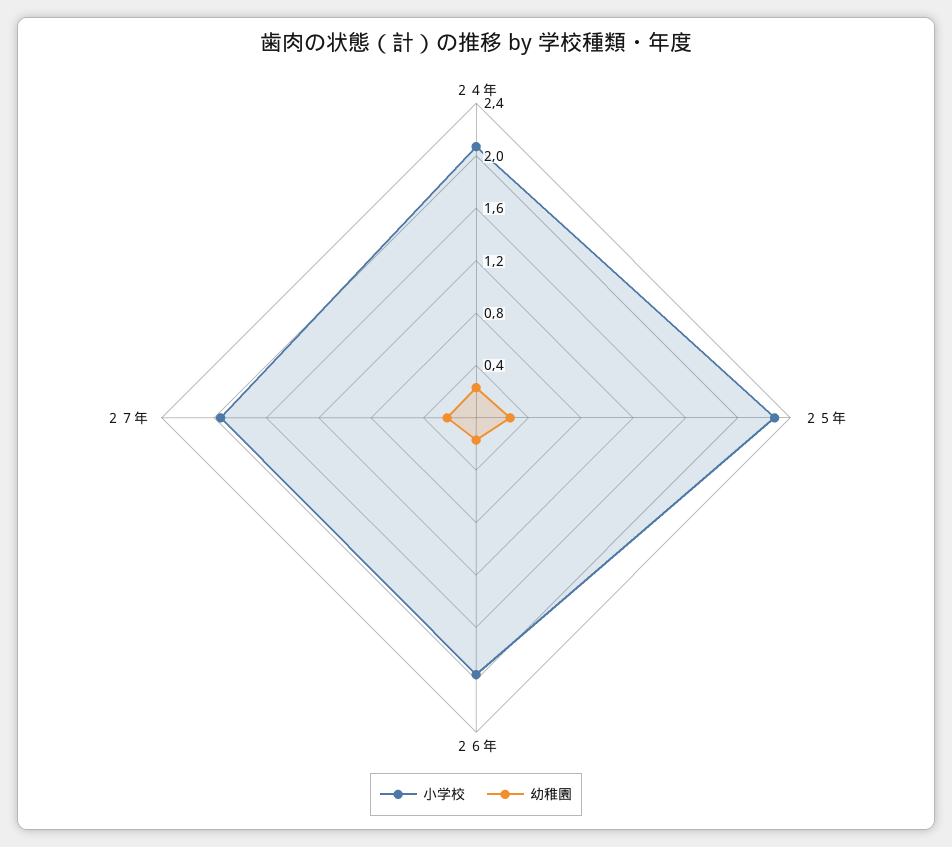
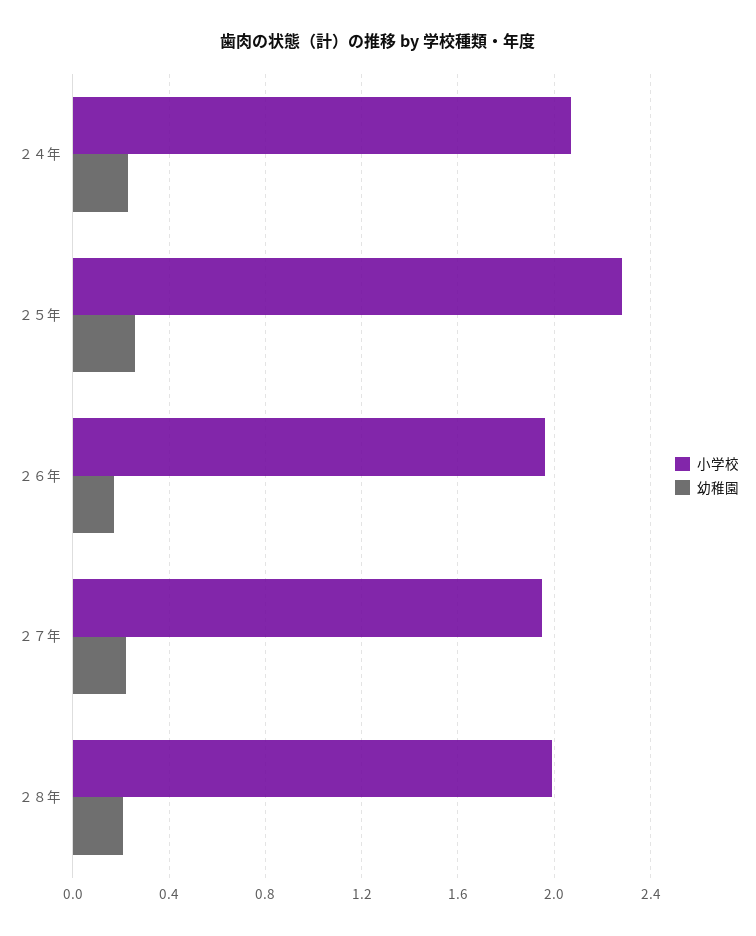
小学校, ２８年: none -> 2
幼稚園, ２８年: none -> 0.2

